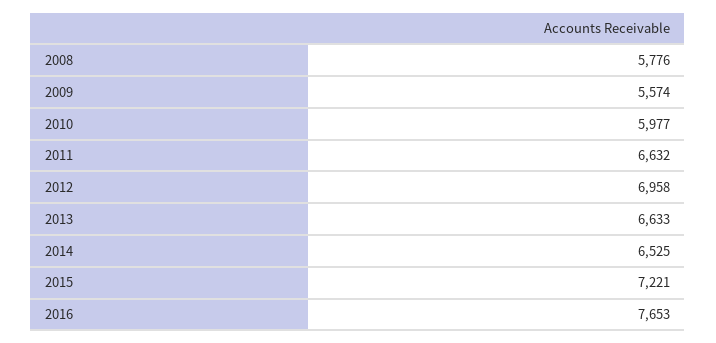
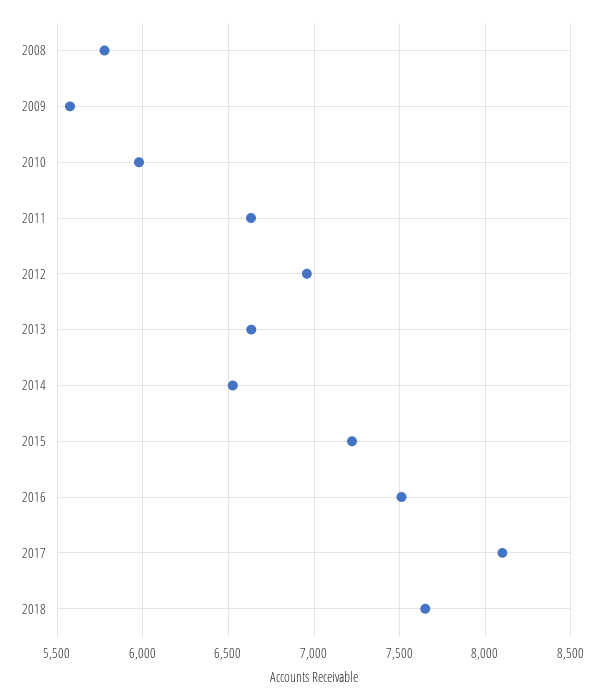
2016: 7653 -> 7500
2017: none -> 8100
2018: none -> 7650

